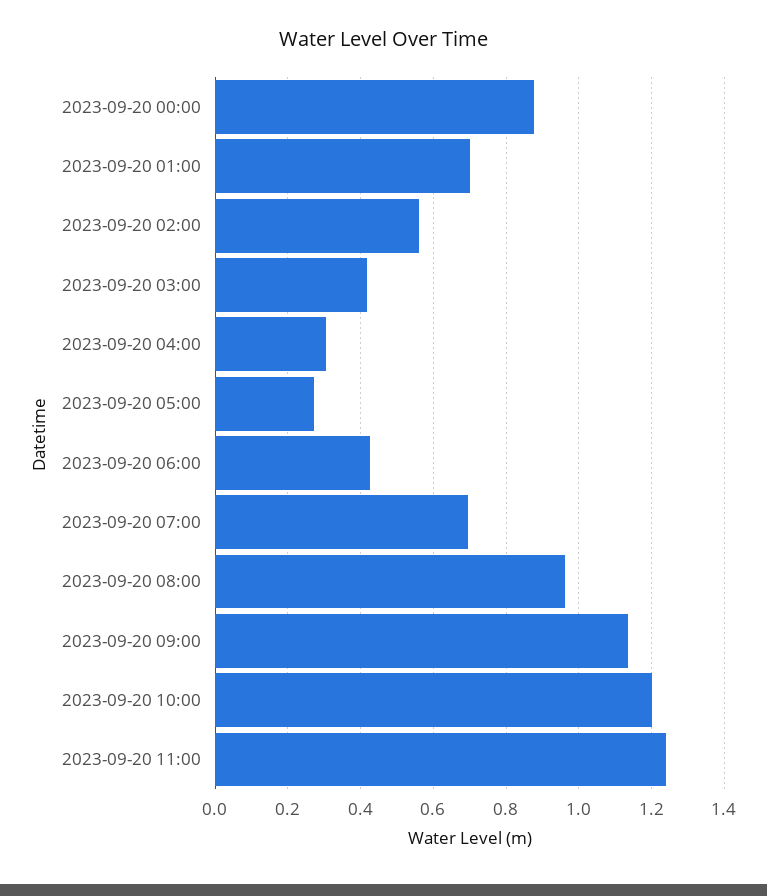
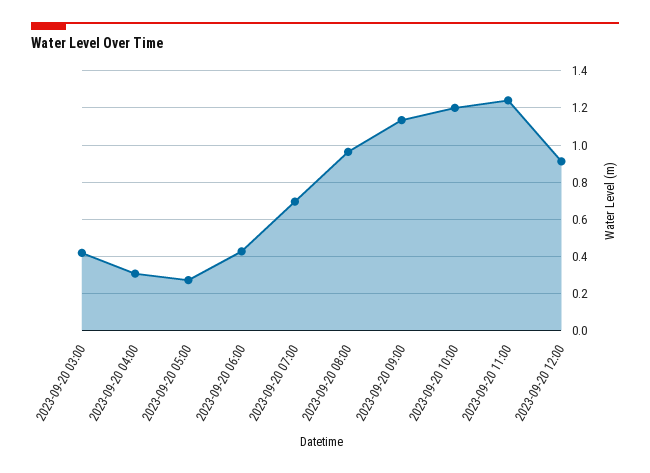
2023-09-20 00:00: 0.88 -> none
2023-09-20 01:00: 0.7 -> none
2023-09-20 02:00: 0.56 -> none
2023-09-20 12:00: none -> 0.9

